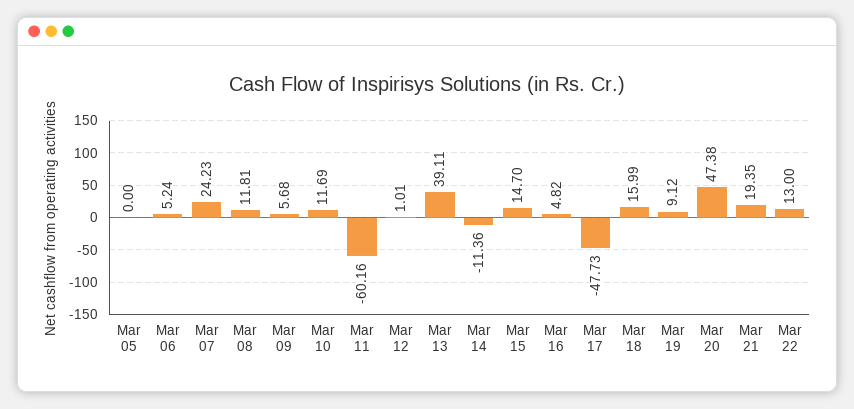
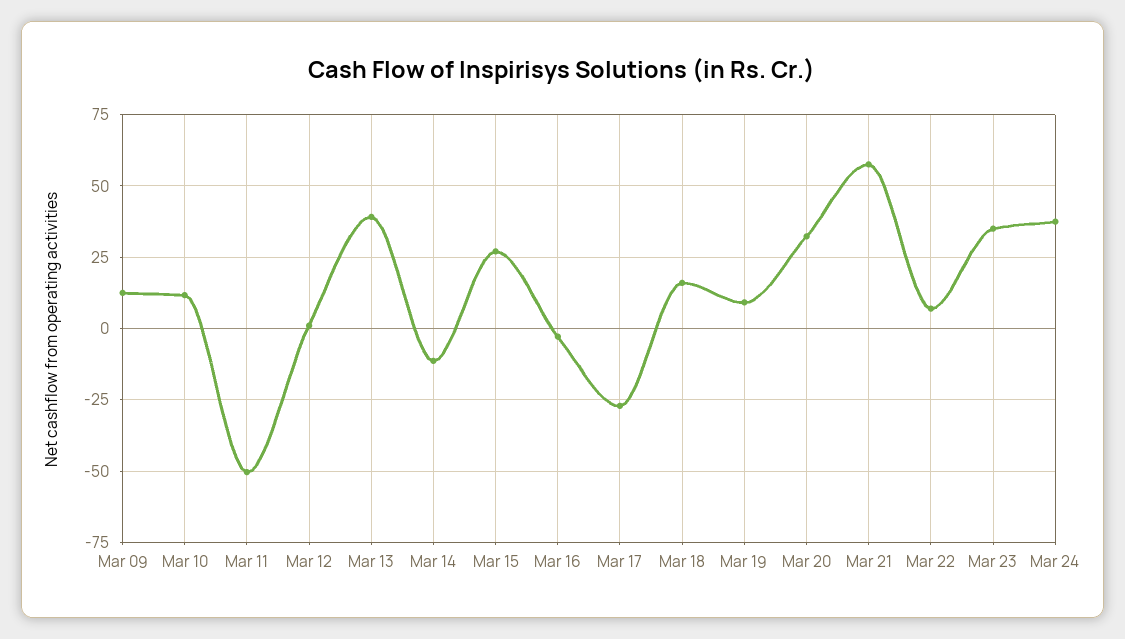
Mar 05: 0 -> none
Mar 06: 5.24 -> none
Mar 07: 24.23 -> none
Mar 08: 11.81 -> none
Mar 09: 5.68 -> 12.5
Mar 11: -60.16 -> -50
Mar 15: 14.7 -> 27.5
Mar 16: 4.82 -> -2.5
Mar 17: -47.73 -> -27.5
Mar 20: 47.38 -> 32.5
Mar 21: 19.35 -> 57.5
Mar 22: 13 -> 7.5
Mar 23: none -> 35
Mar 24: none -> 37.5

